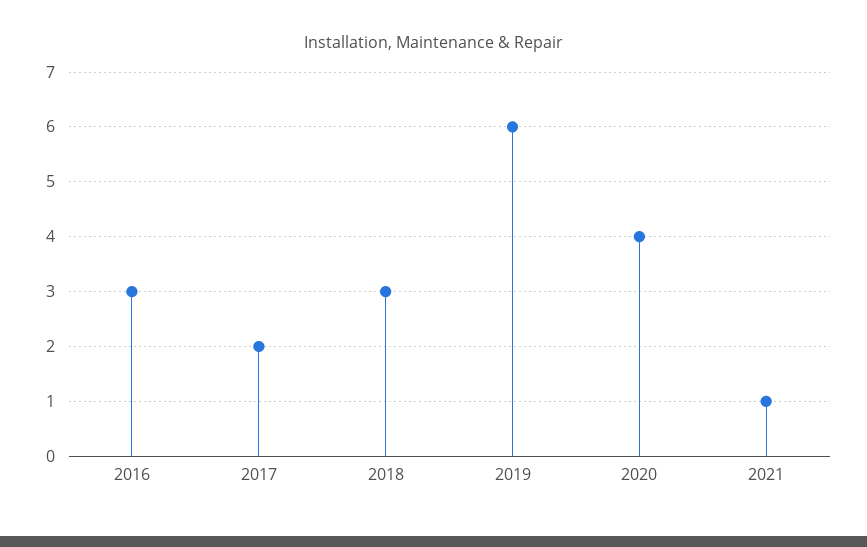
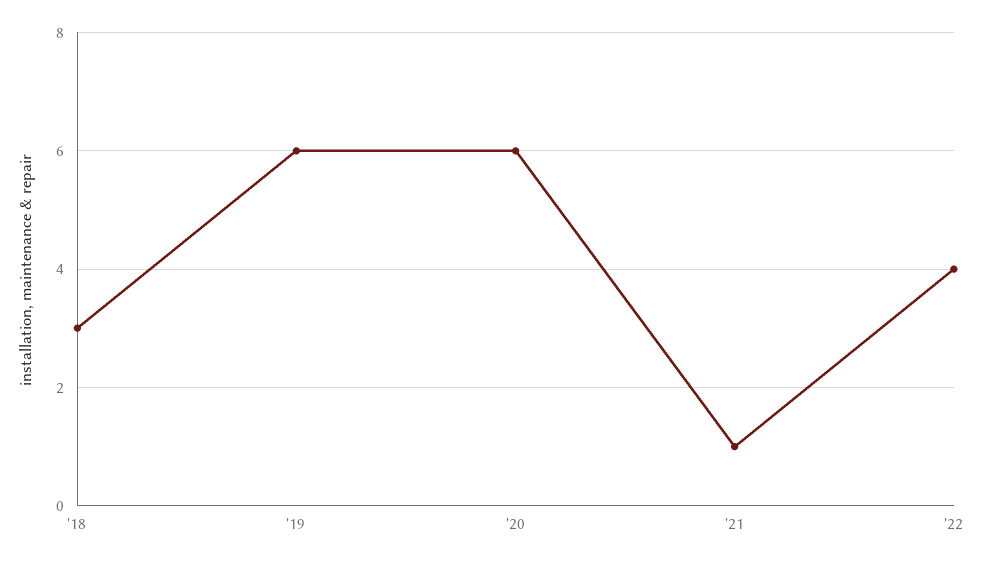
2016: 3 -> none
2017: 2 -> none
2020: 4 -> 6
'22: none -> 4

